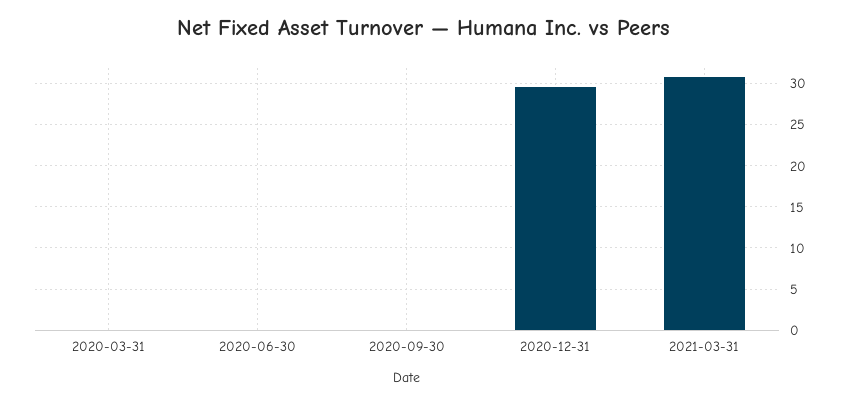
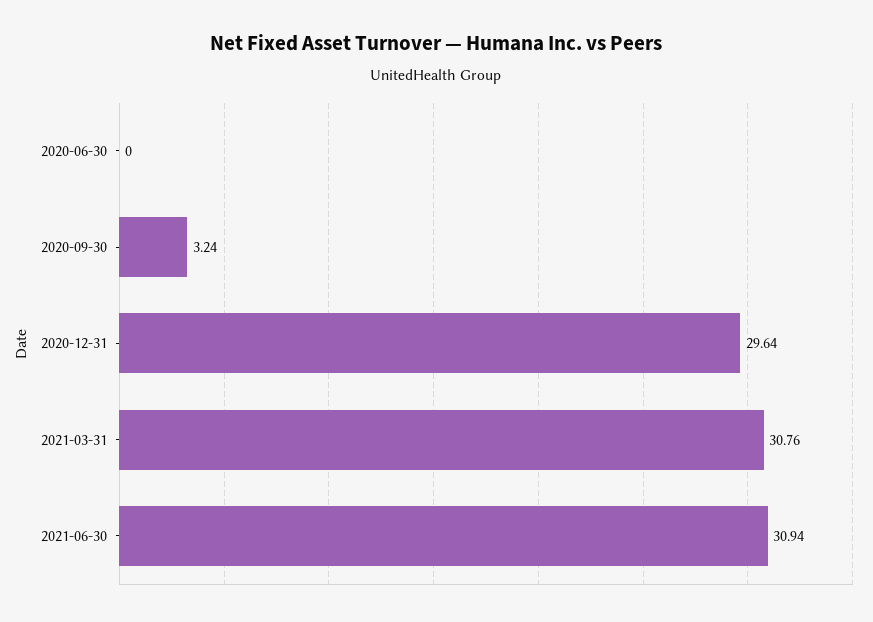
2020-03-31: 0 -> none
2020-09-30: 0 -> 3.24
2021-06-30: none -> 30.94

